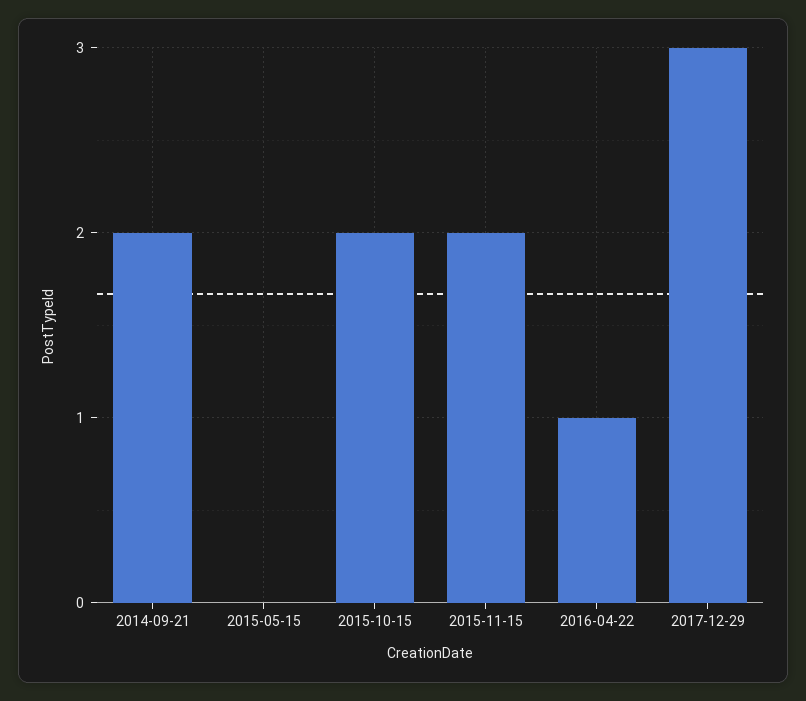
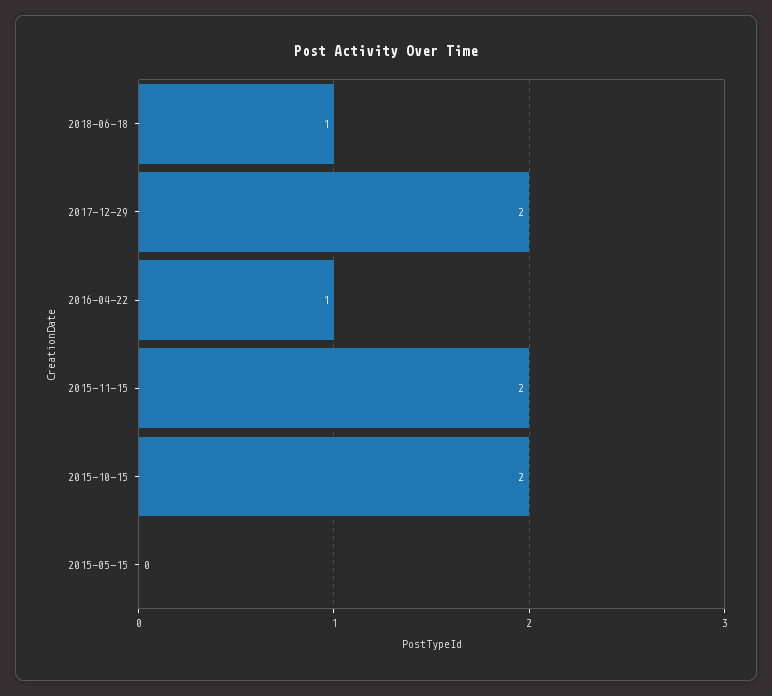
2014-09-21: 2 -> none
2017-12-29: 3 -> 2
2018-06-18: none -> 1

